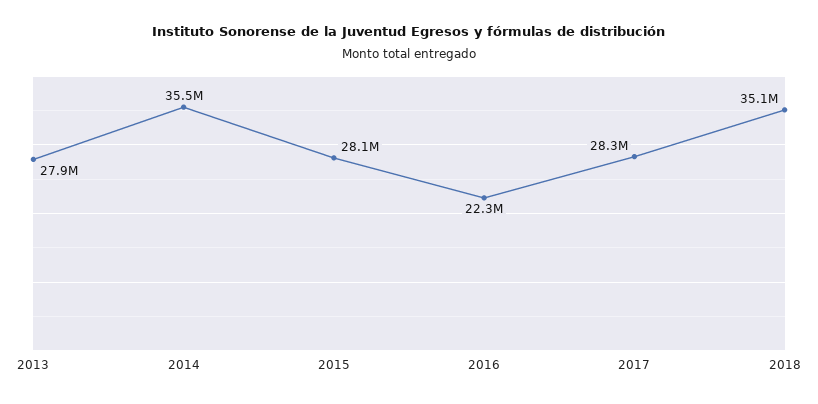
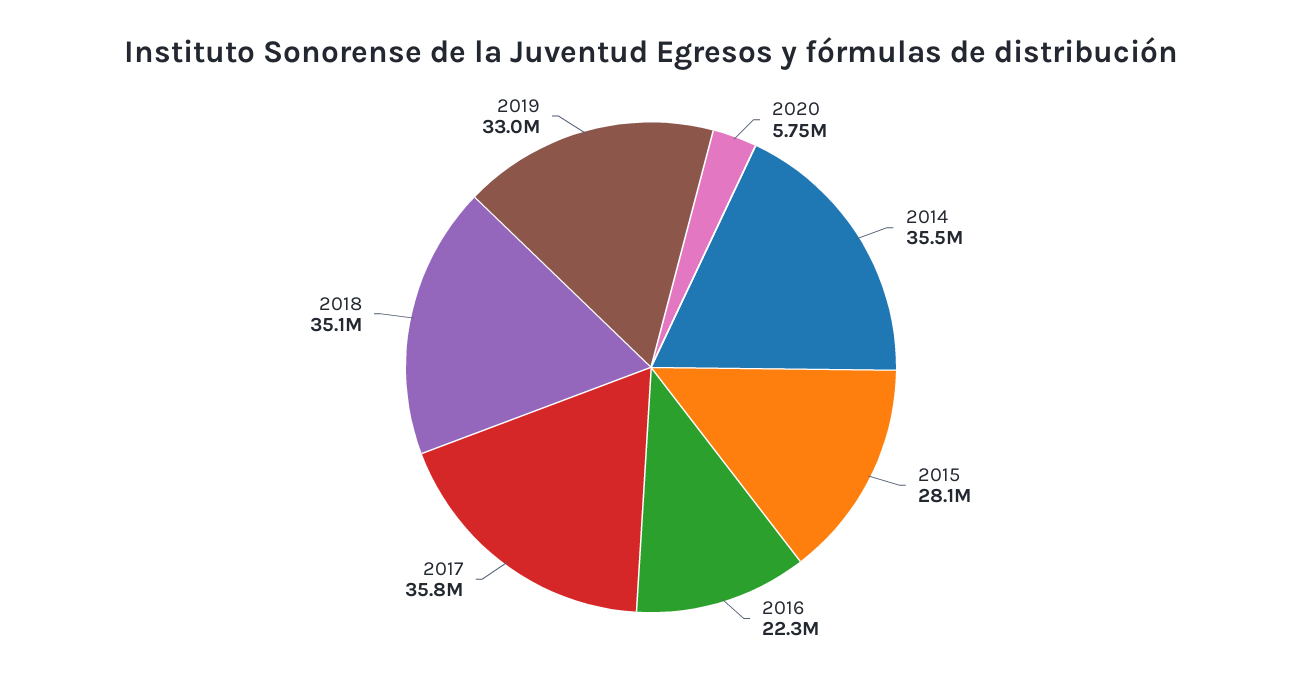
2013: 27900000 -> none
2017: 28300000 -> 35800000
2020: none -> 5750000
2019: none -> 33000000

